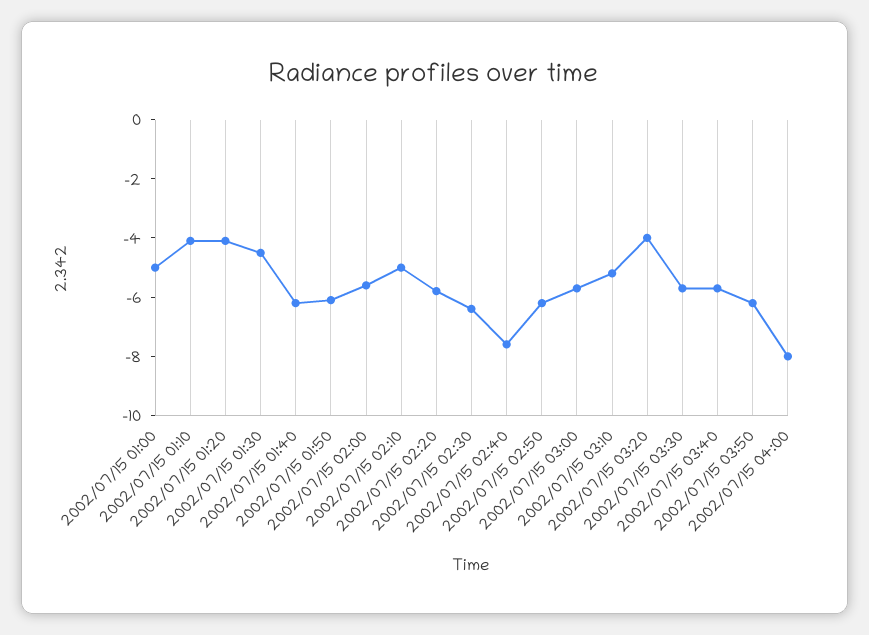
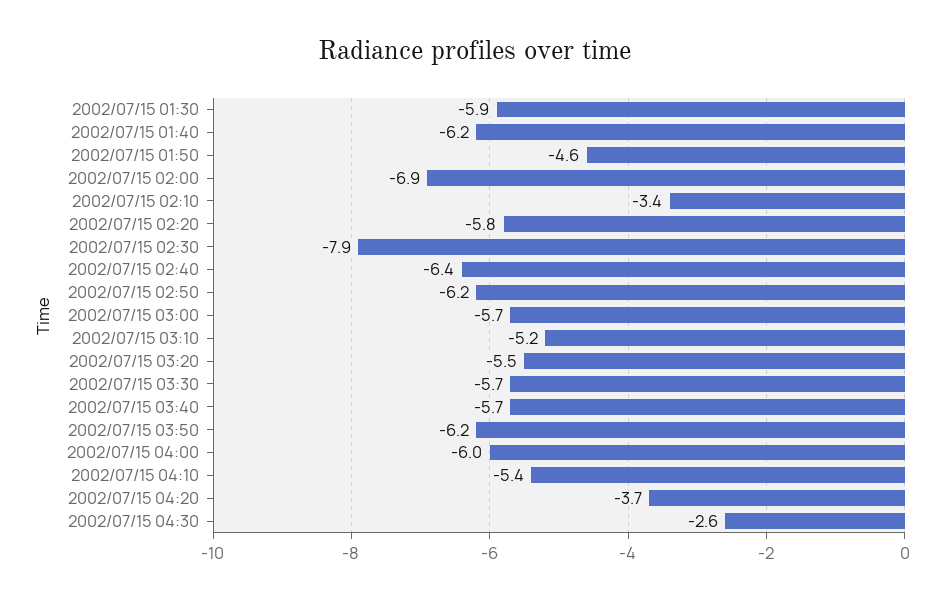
2002/07/15 01:00: -5 -> none
2002/07/15 01:10: -4 -> none
2002/07/15 01:20: -4 -> none
2002/07/15 01:30: -4.5 -> -5.9
2002/07/15 01:50: -6 -> -4.6
2002/07/15 02:00: -5.5 -> -6.9
2002/07/15 02:10: -5 -> -3.4
2002/07/15 02:30: -6.5 -> -7.9
2002/07/15 02:40: -7.5 -> -6.4
2002/07/15 03:20: -4 -> -5.5
2002/07/15 04:00: -8 -> -6
2002/07/15 04:10: none -> -5.4
2002/07/15 04:20: none -> -3.7
2002/07/15 04:30: none -> -2.6

